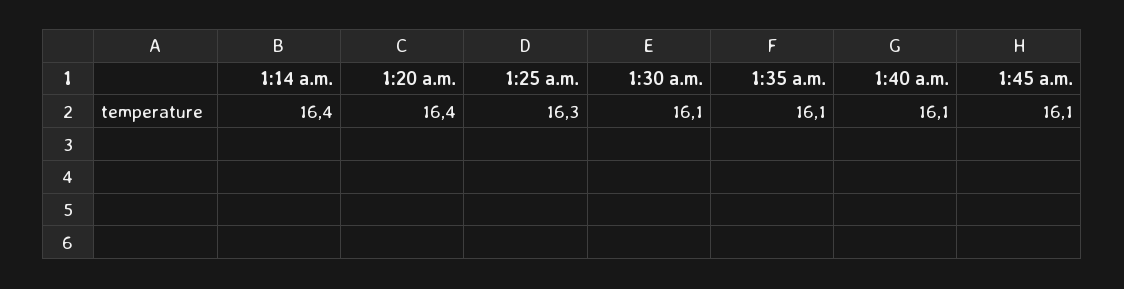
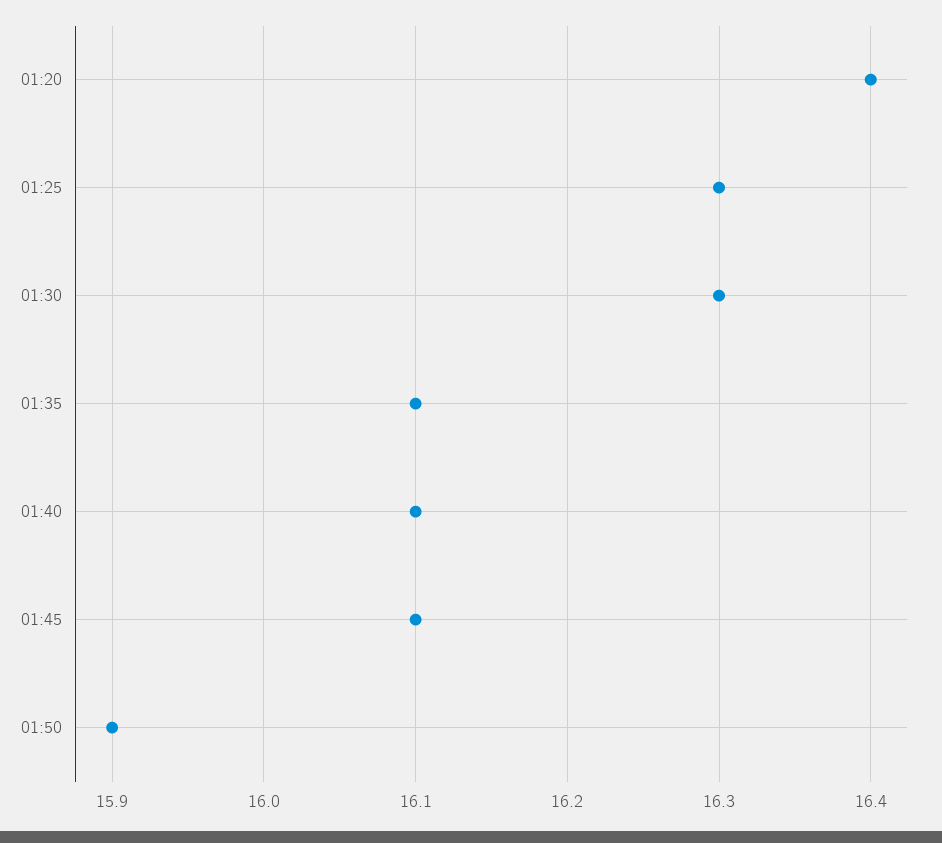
1:14 a.m.: 16.4 -> none
1:30 a.m.: 16.1 -> 16.3
01:50: none -> 15.9

